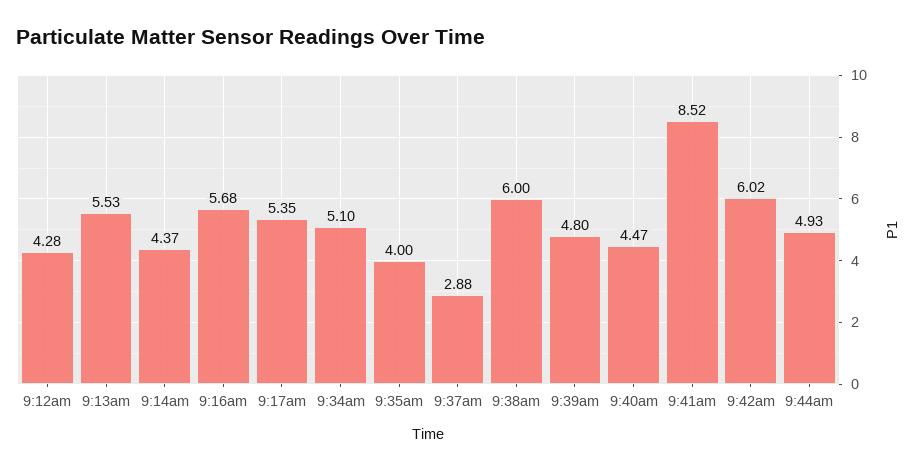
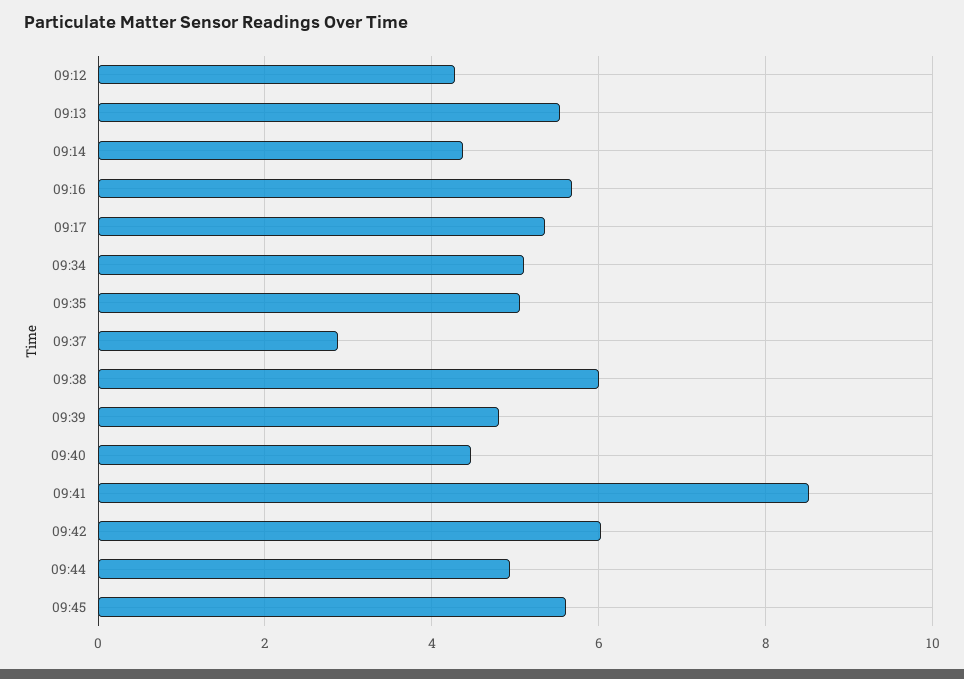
9:35am: 4 -> 5
09:45: none -> 5.6

